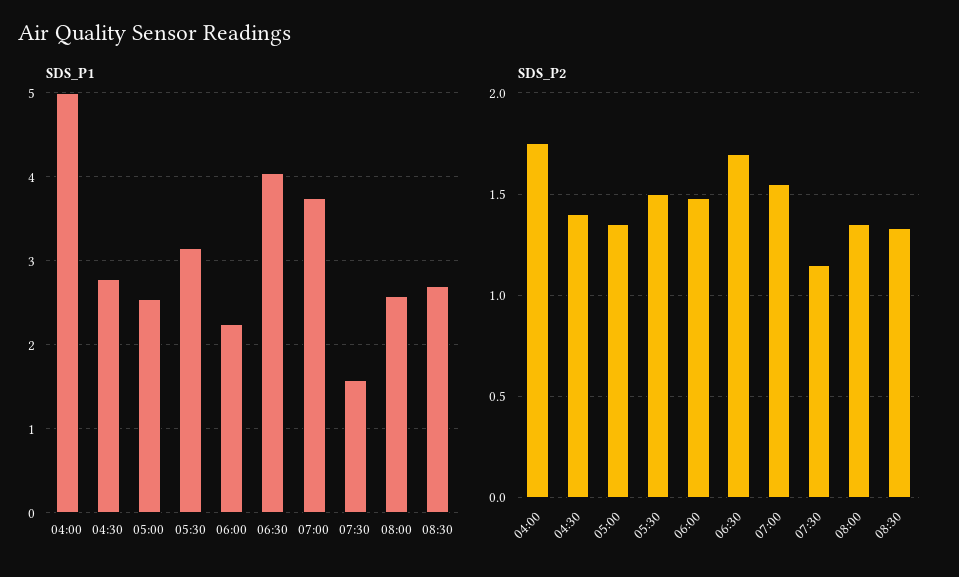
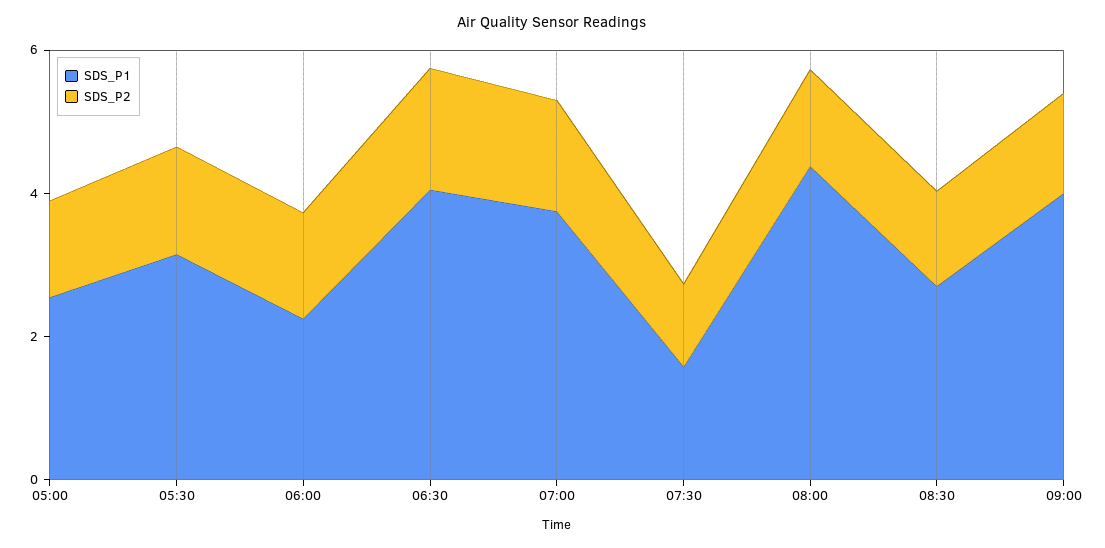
SDS_P1, 04:00: 5 -> none
SDS_P1, 04:30: 2.8 -> none
SDS_P1, 08:00: 2.6 -> 4.5
SDS_P2, 04:00: 1.75 -> none
SDS_P2, 04:30: 1.4 -> none
SDS_P1, 09:00: none -> 4
SDS_P2, 09:00: none -> 1.5

